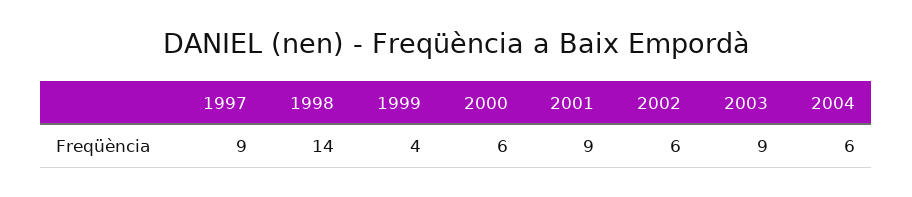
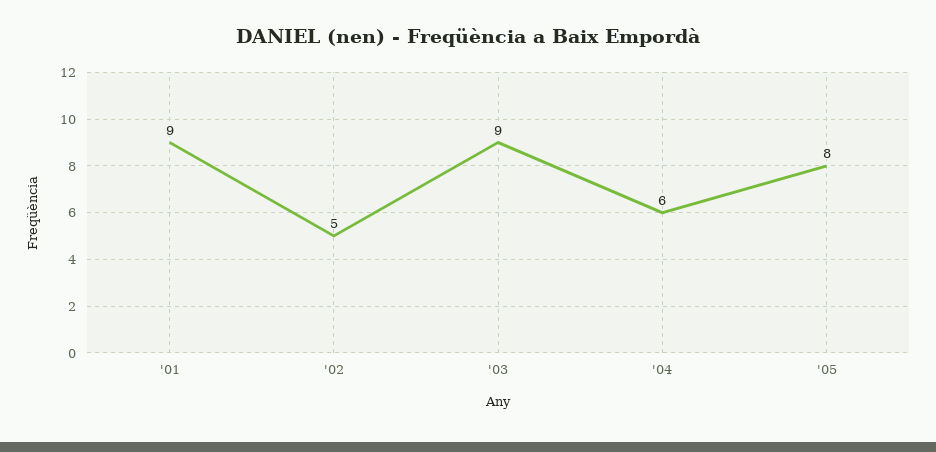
1997: 9 -> none
1998: 14 -> none
1999: 4 -> none
2000: 6 -> none
2002: 6 -> 5
'05: none -> 8

